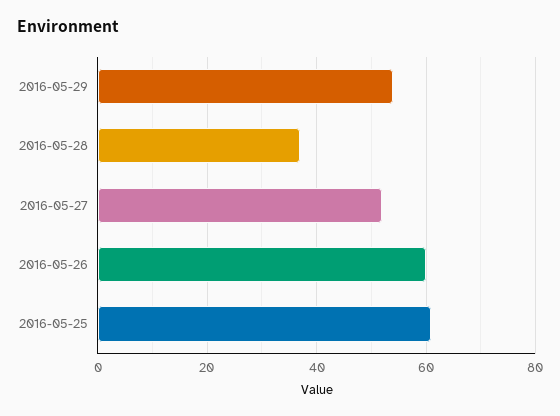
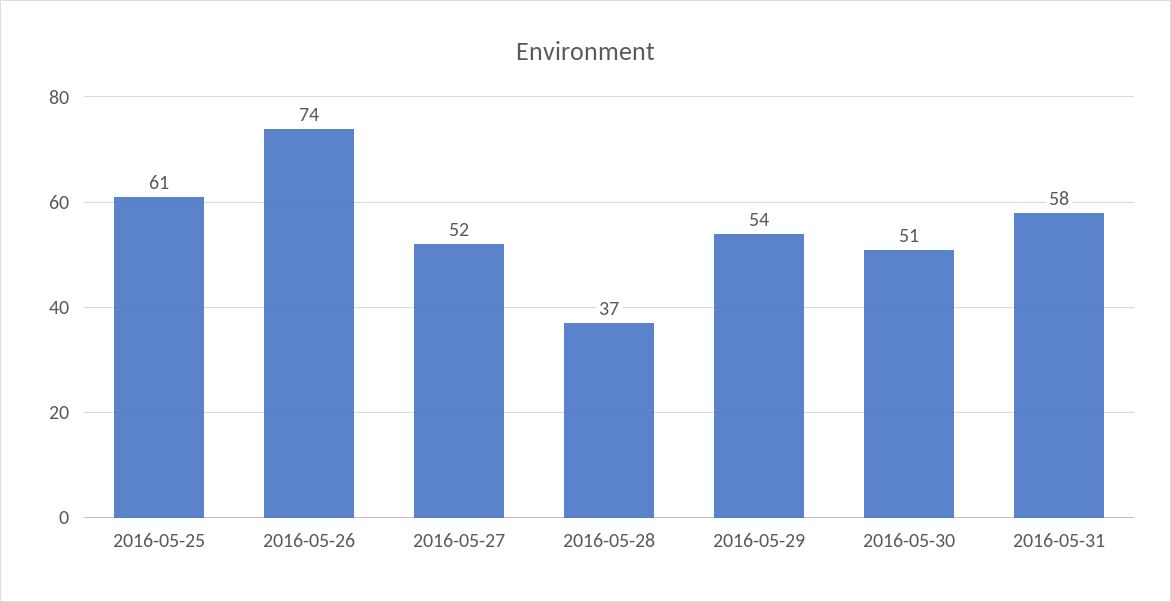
2016-05-26: 60 -> 74
2016-05-30: none -> 51
2016-05-31: none -> 58

